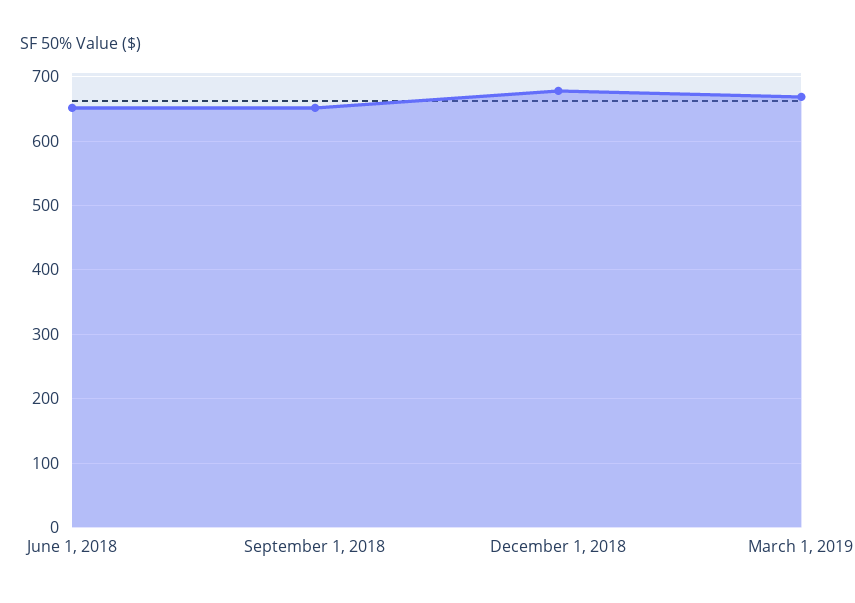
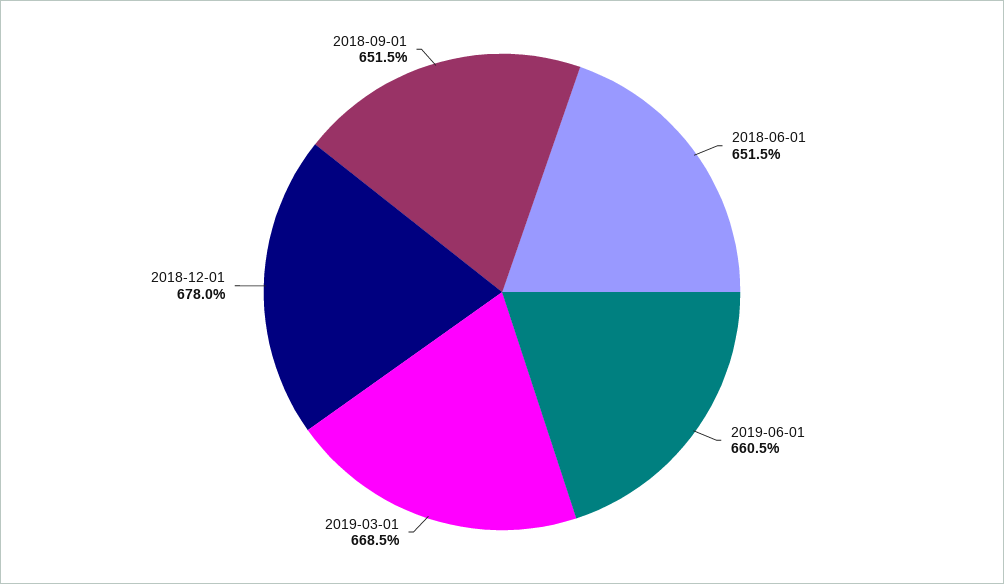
2019-06-01: none -> 660.5

